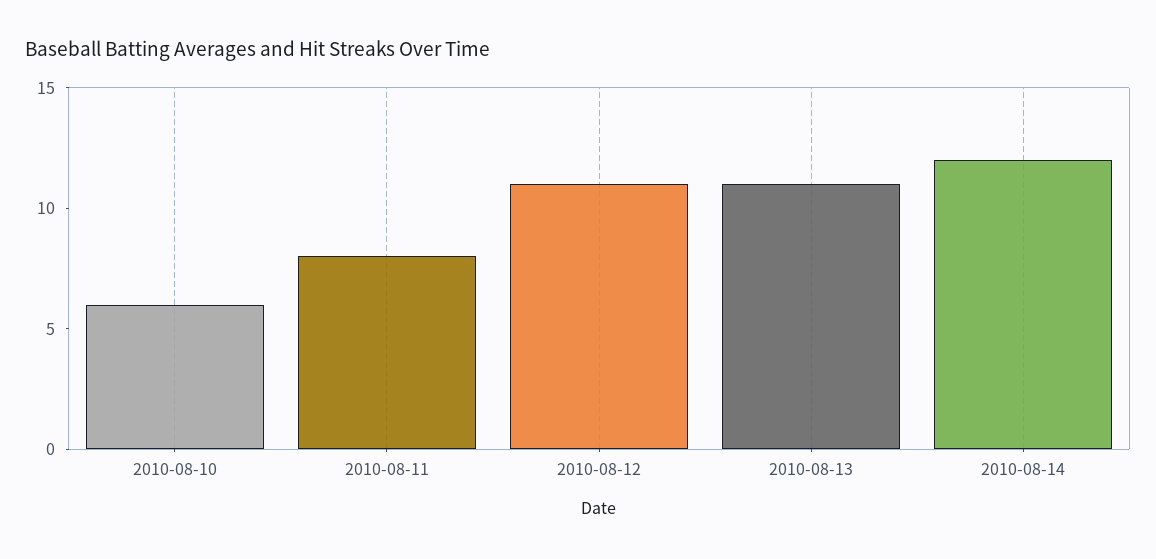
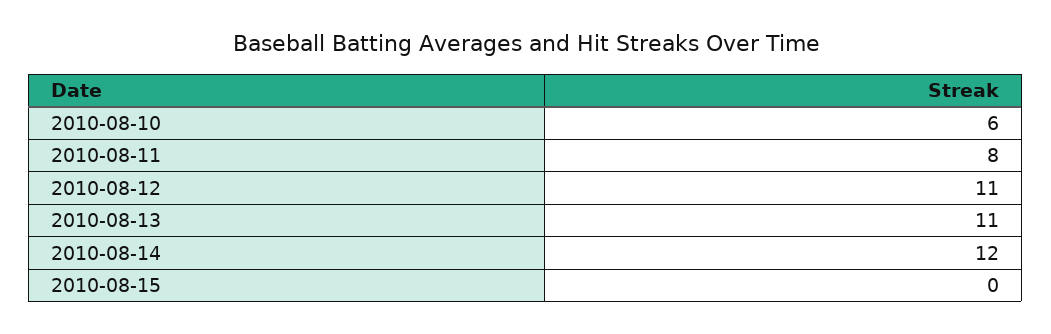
2010-08-15: none -> 0

